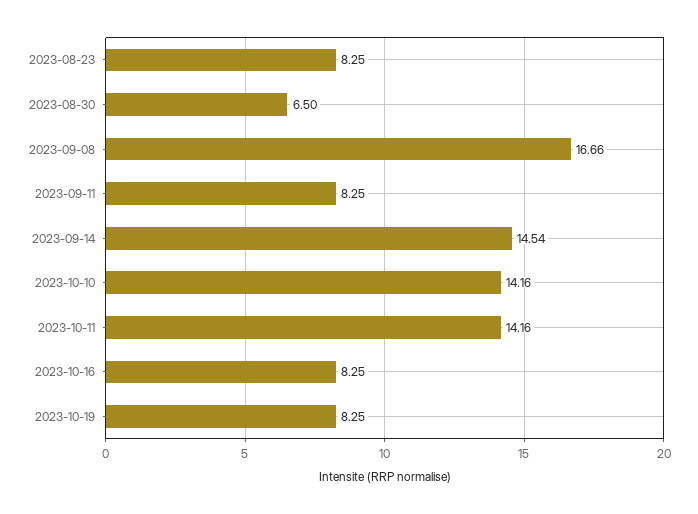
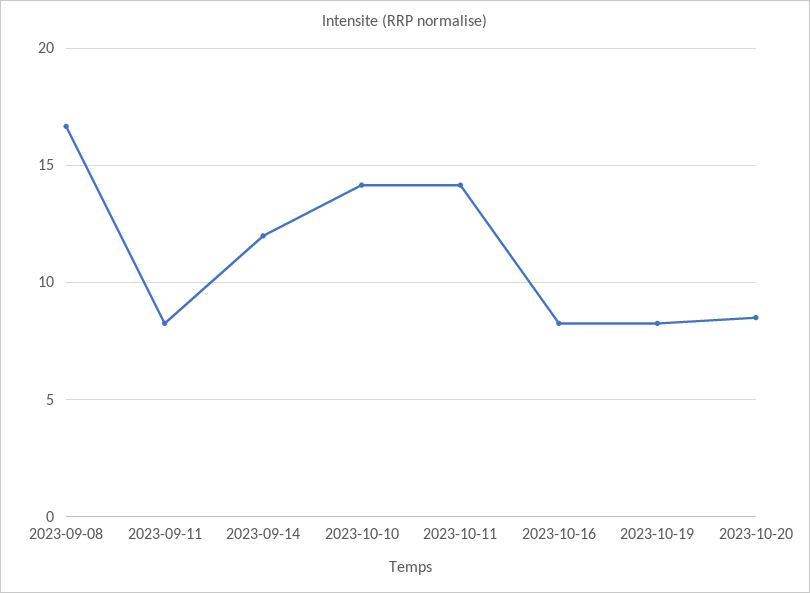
2023-08-23: 8.25 -> none
2023-08-30: 6.5 -> none
2023-09-14: 14.54 -> 12
2023-10-20: none -> 8.5

